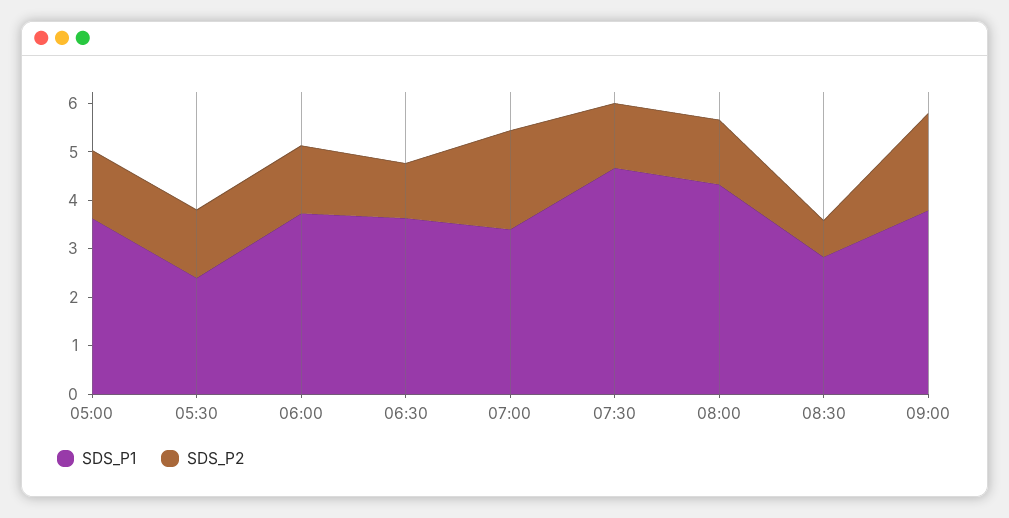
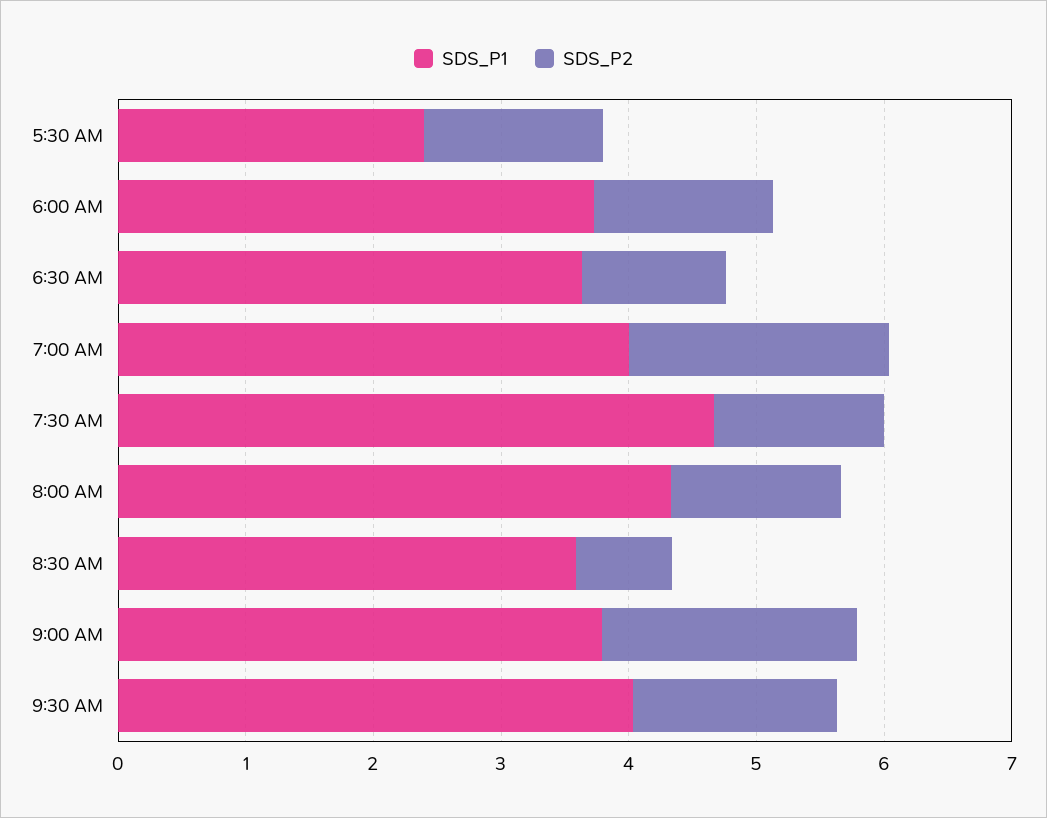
SDS_P1, 05:00: 3.6 -> none
SDS_P2, 05:00: 1.4 -> none
SDS_P1, 07:00: 3.4 -> 4
SDS_P1, 08:30: 2.8 -> 3.6
SDS_P1, 9:30 AM: none -> 4
SDS_P2, 9:30 AM: none -> 1.6

